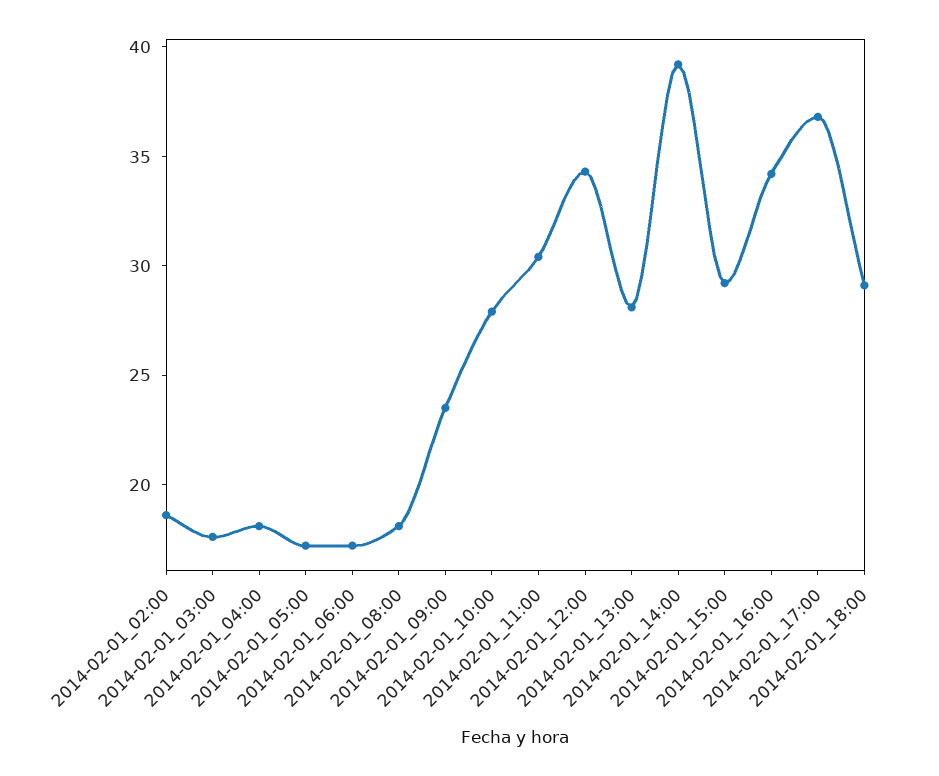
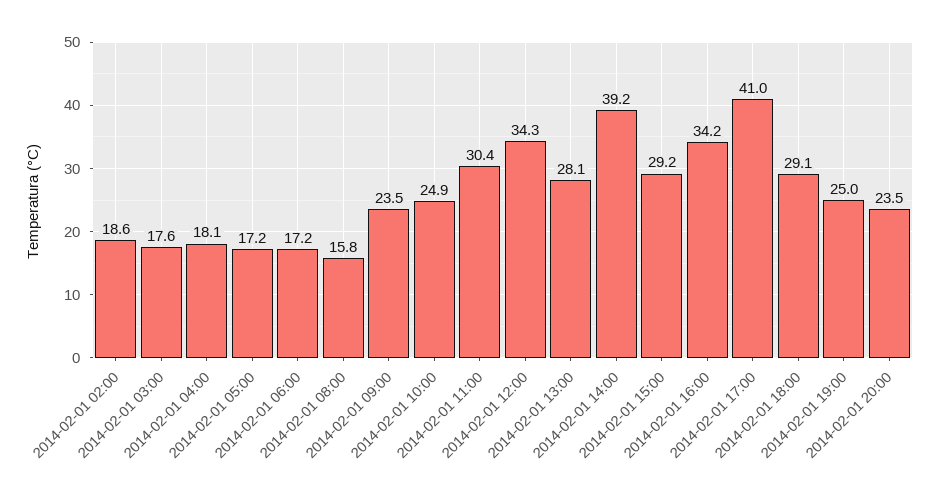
2014-02-01_08:00: 18 -> 15.8
2014-02-01_10:00: 28 -> 24.9
2014-02-01_17:00: 37 -> 41
2014-02-01 19:00: none -> 25
2014-02-01 20:00: none -> 23.5

